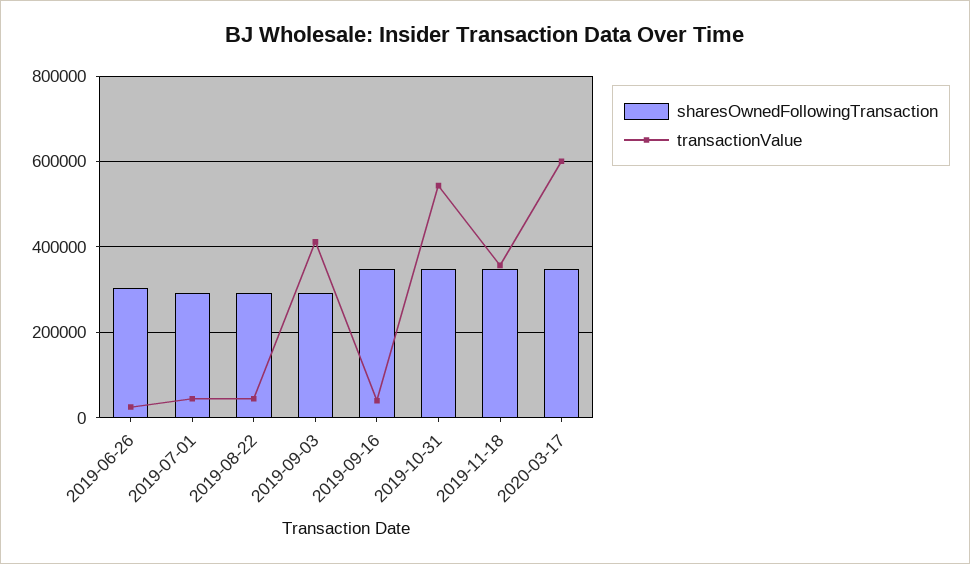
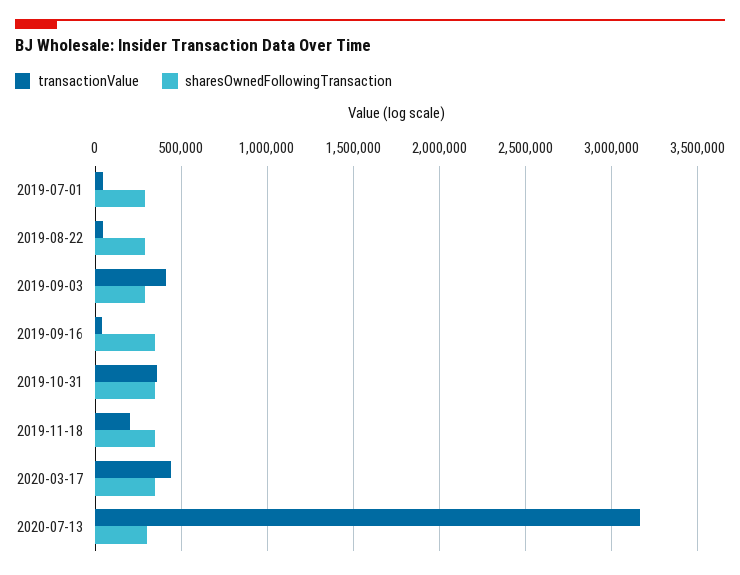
sharesOwnedFollowingTransaction, 2019-06-26: 300000 -> none
transactionValue, 2019-06-26: 20000 -> none
transactionValue, 2019-10-31: 540000 -> 350000
transactionValue, 2019-11-18: 360000 -> 200000
transactionValue, 2020-03-17: 600000 -> 450000
transactionValue, 2020-07-13: none -> 3150000
sharesOwnedFollowingTransaction, 2020-07-13: none -> 300000

